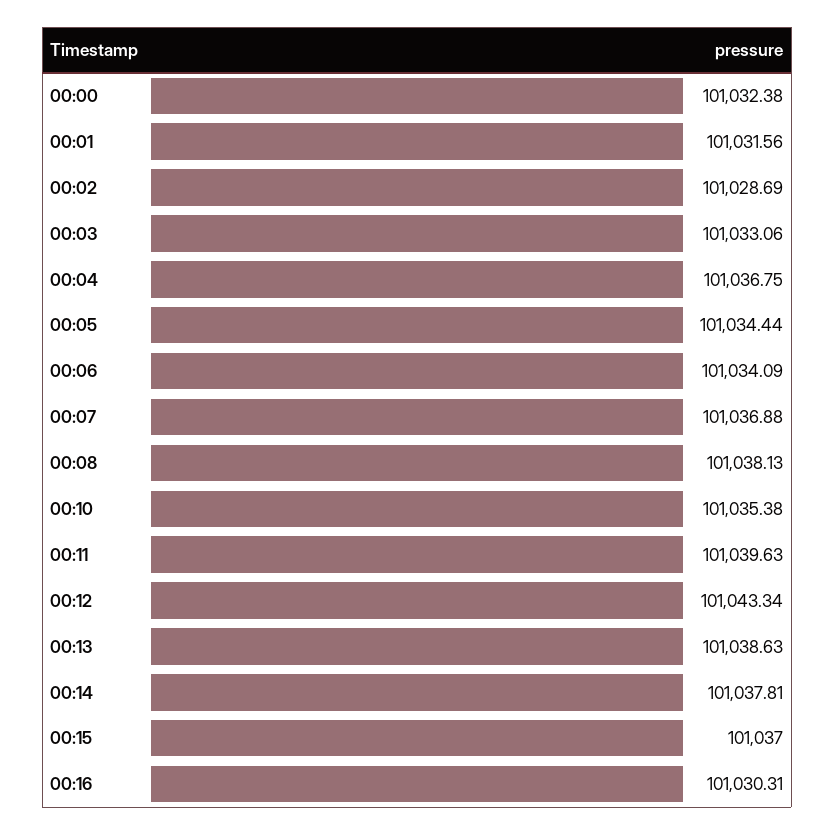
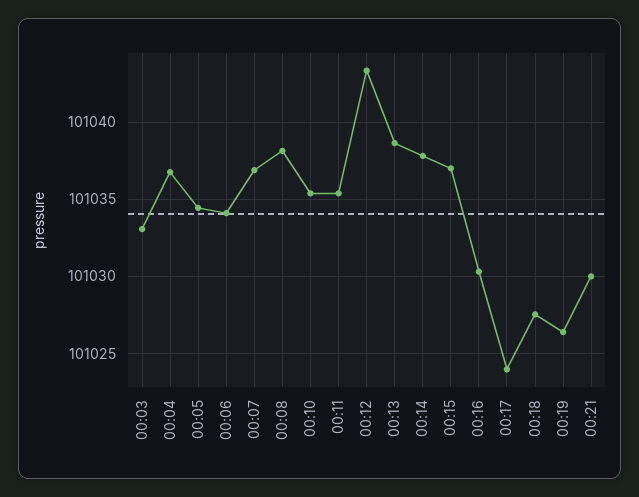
00:00: 101032.38 -> none
00:01: 101031.56 -> none
00:02: 101028.69 -> none
00:11: 101039.63 -> 101035.5
00:17: none -> 101024
00:18: none -> 101027.5
00:19: none -> 101026.5
00:21: none -> 101030

